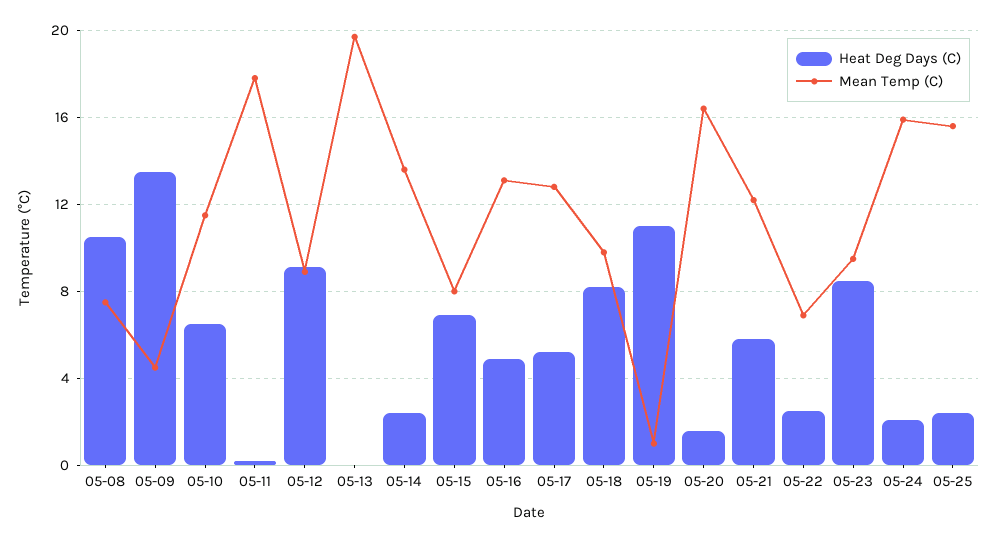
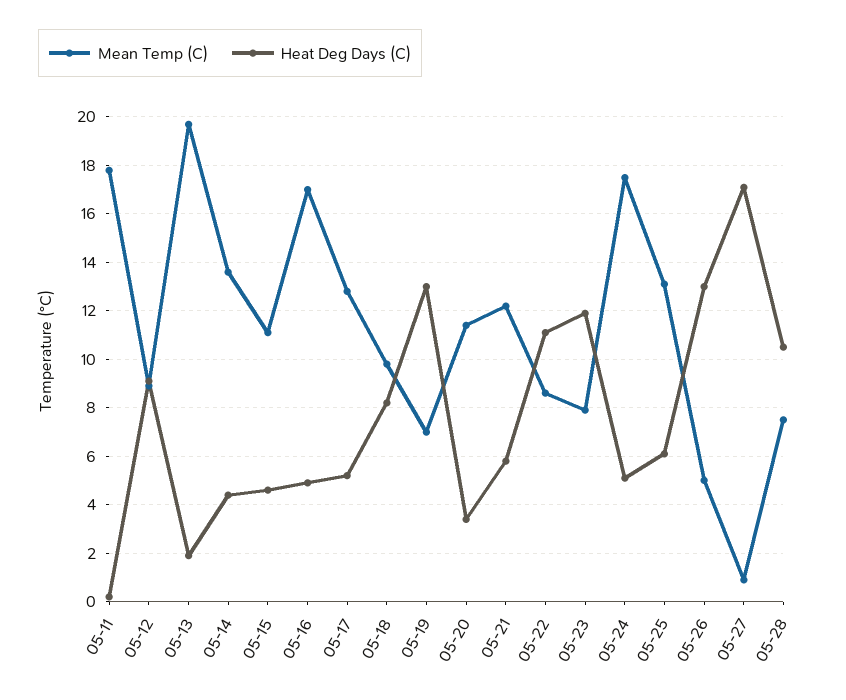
Heat Deg Days (C), 05-08: 10.5 -> none
Mean Temp (C), 05-08: 7.5 -> none
Heat Deg Days (C), 05-09: 13.5 -> none
Mean Temp (C), 05-09: 4.5 -> none
Heat Deg Days (C), 05-10: 6.5 -> none
Mean Temp (C), 05-10: 11.5 -> none
Heat Deg Days (C), 05-13: 0 -> 2
Heat Deg Days (C), 05-14: 2.5 -> 4.5
Heat Deg Days (C), 05-15: 7 -> 4.5
Mean Temp (C), 05-15: 8 -> 11
Mean Temp (C), 05-16: 13 -> 17
Heat Deg Days (C), 05-19: 11 -> 13
Mean Temp (C), 05-19: 1 -> 7
Heat Deg Days (C), 05-20: 1.5 -> 3.5
Mean Temp (C), 05-20: 16.5 -> 11.5
Heat Deg Days (C), 05-22: 2.5 -> 11
Mean Temp (C), 05-22: 7 -> 8.5
Heat Deg Days (C), 05-23: 8.5 -> 12
Mean Temp (C), 05-23: 9.5 -> 8
Heat Deg Days (C), 05-24: 2 -> 5
Mean Temp (C), 05-24: 16 -> 17.5
Heat Deg Days (C), 05-25: 2.5 -> 6
Mean Temp (C), 05-25: 15.5 -> 13
Mean Temp (C), 05-26: none -> 5
Heat Deg Days (C), 05-26: none -> 13
Mean Temp (C), 05-27: none -> 1
Heat Deg Days (C), 05-27: none -> 17
Mean Temp (C), 05-28: none -> 7.5
Heat Deg Days (C), 05-28: none -> 10.5

